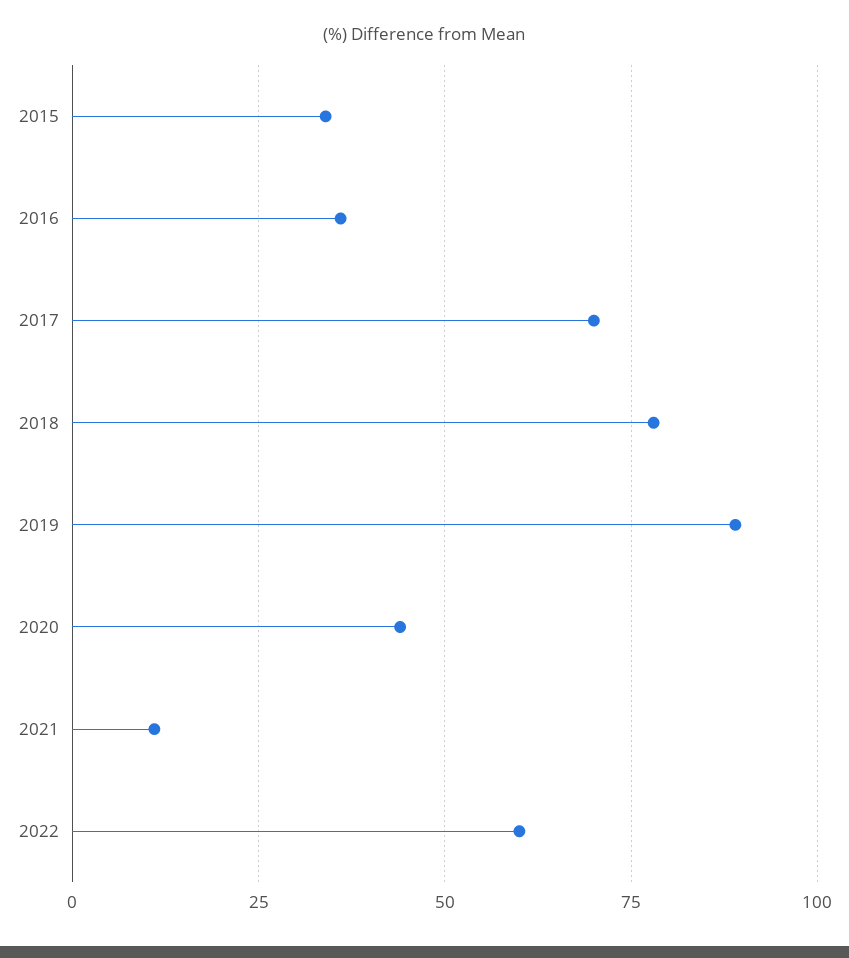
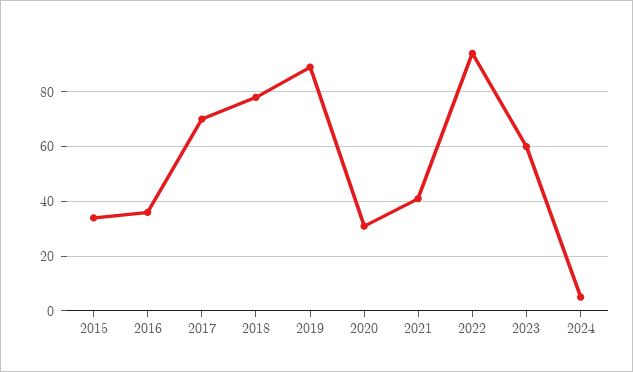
2020: 45 -> 30
2021: 10 -> 40
2022: 60 -> 95
2023: none -> 60
2024: none -> 5

